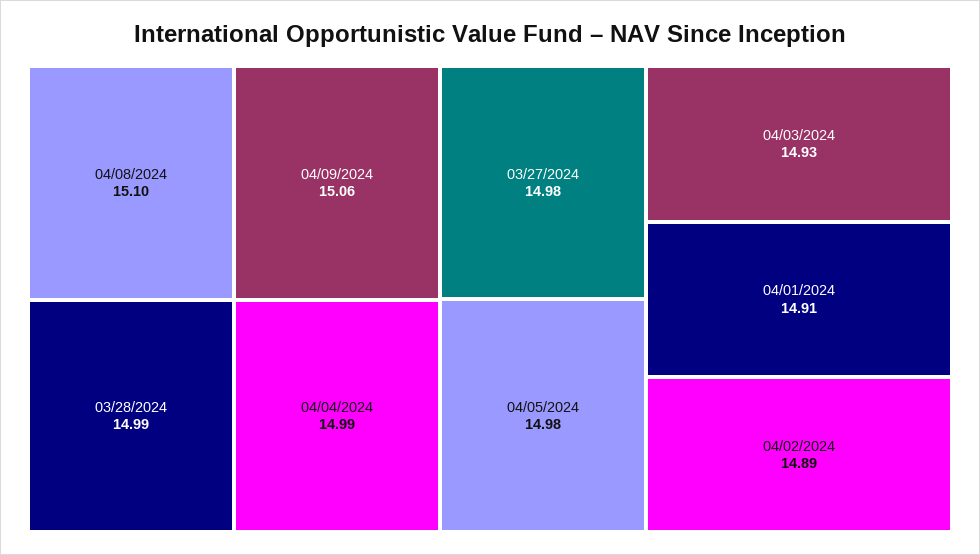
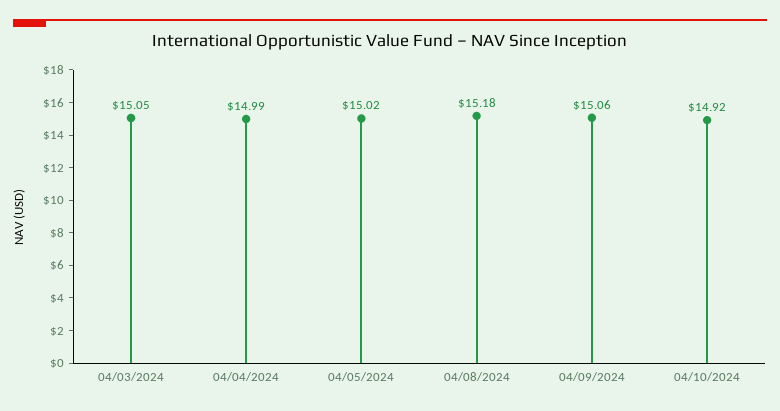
04/08/2024: 15.1 -> 15.18
03/28/2024: 14.99 -> none
03/27/2024: 14.98 -> none
04/05/2024: 14.98 -> 15.02
04/03/2024: 14.93 -> 15.05
04/01/2024: 14.91 -> none
04/02/2024: 14.89 -> none
04/10/2024: none -> 14.92

